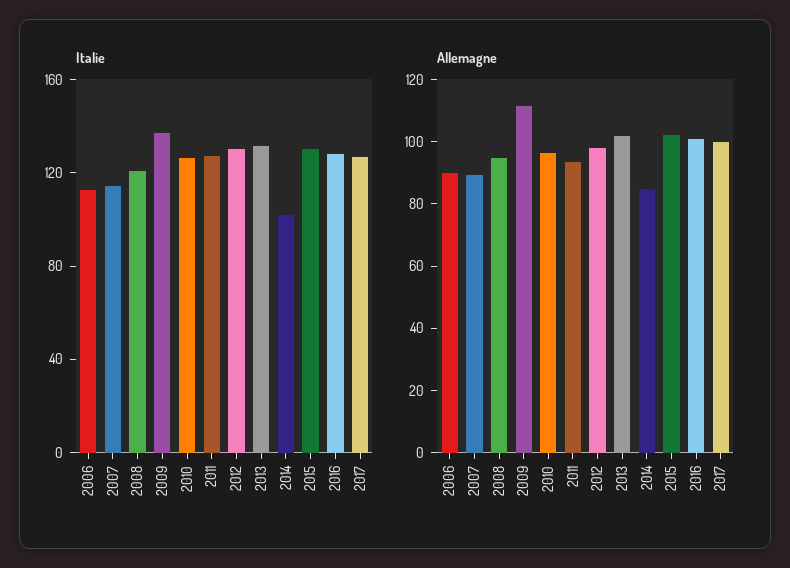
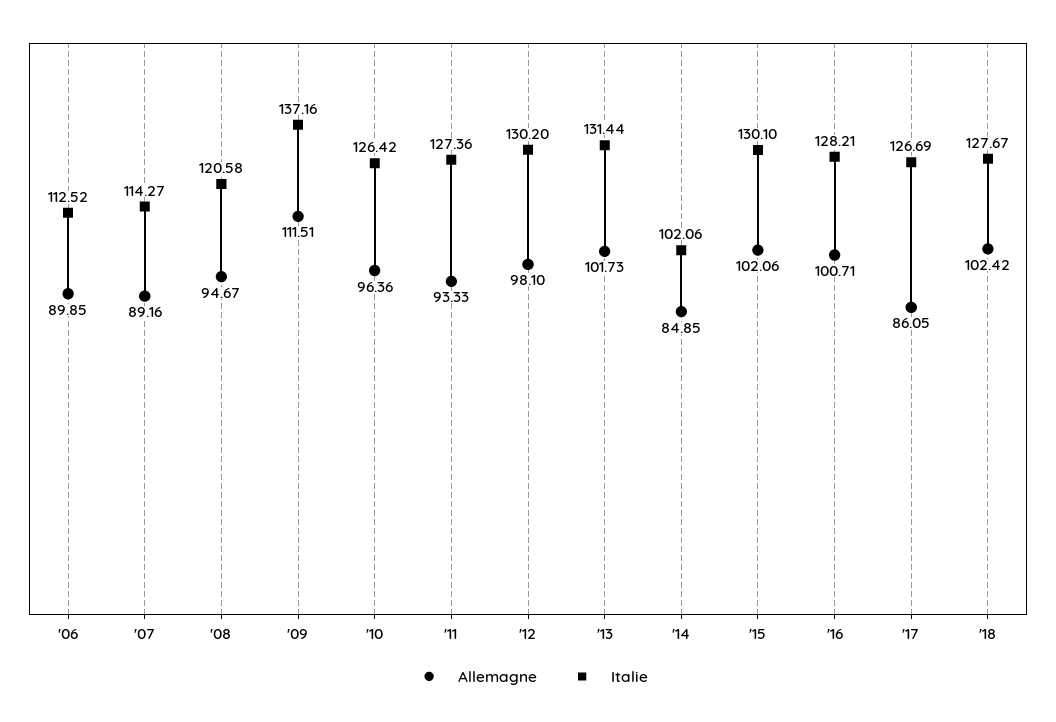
Allemagne, 2017: 100 -> 86.05
Allemagne, '18: none -> 102.42
Italie, '18: none -> 127.67

